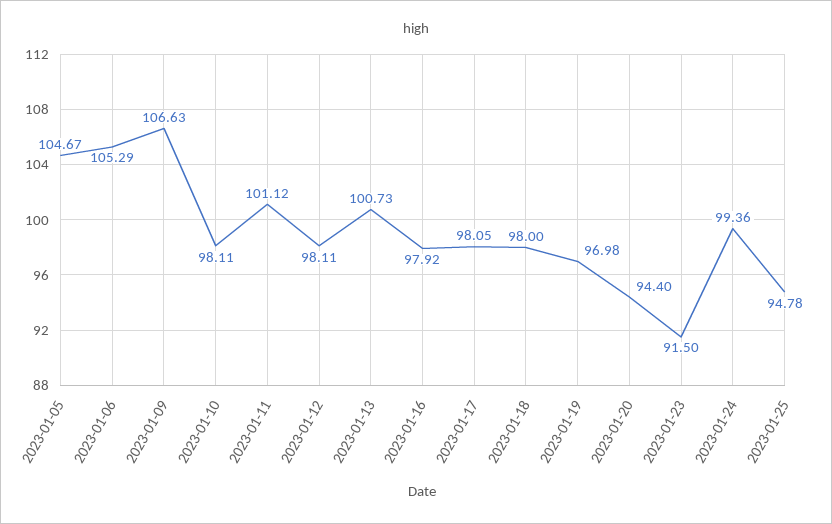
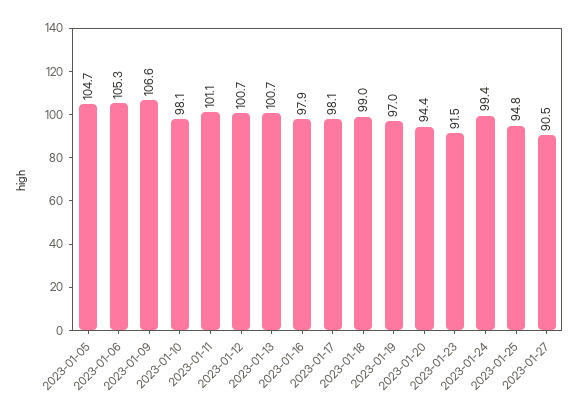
2023-01-12: 98.11 -> 100.7
2023-01-18: 98 -> 99
2023-01-27: none -> 90.5

